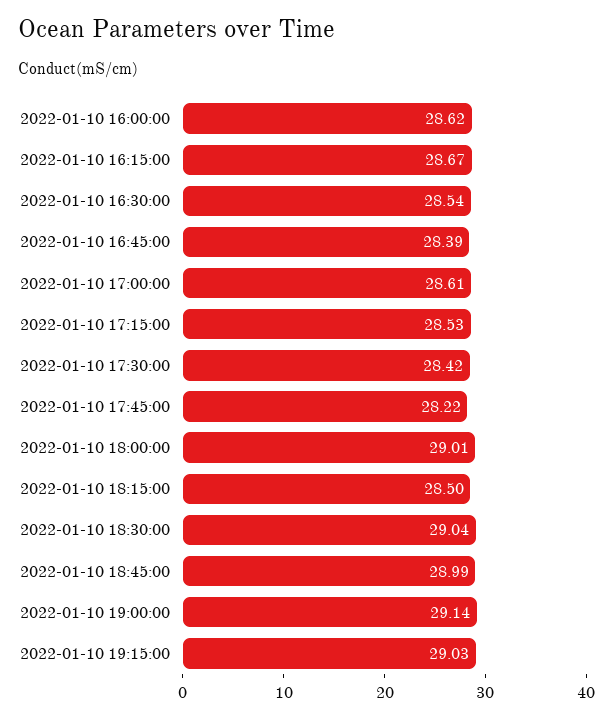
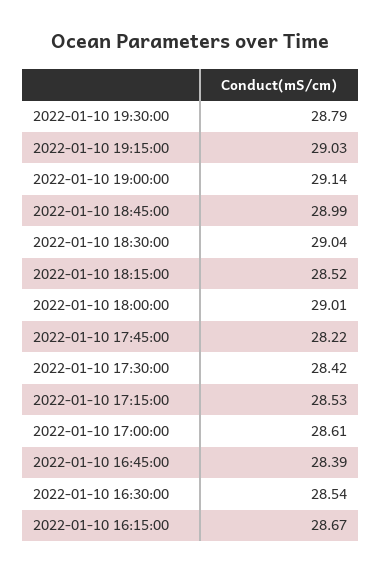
2022-01-10 16:00:00: 28.62 -> none
2022-01-10 18:15:00: 28.5 -> 28.52
2022-01-10 19:30:00: none -> 28.79

